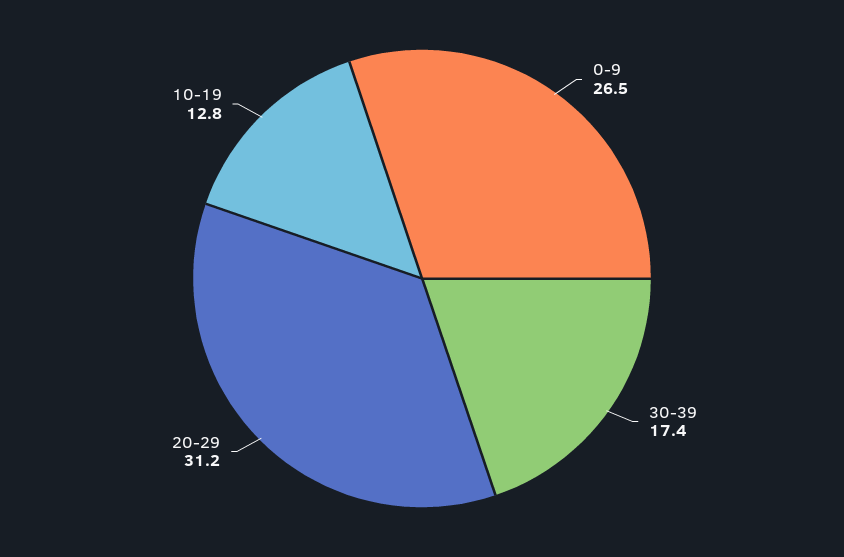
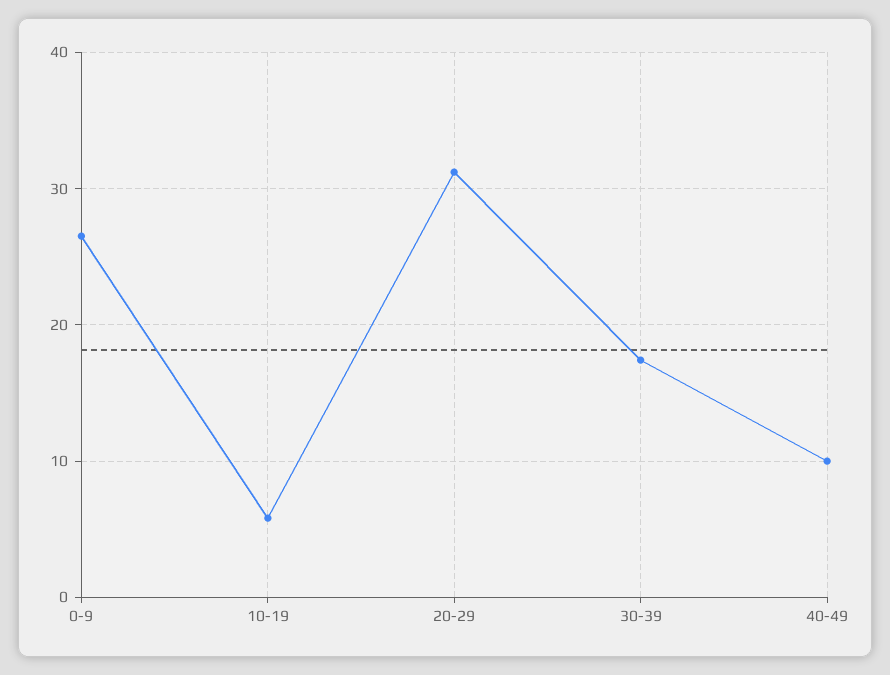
10-19: 12.8 -> 6
40-49: none -> 10

